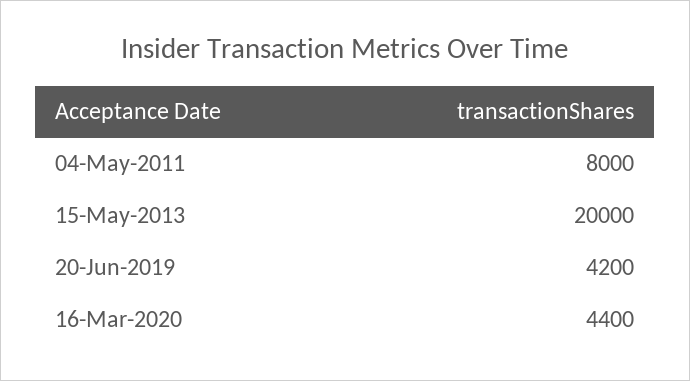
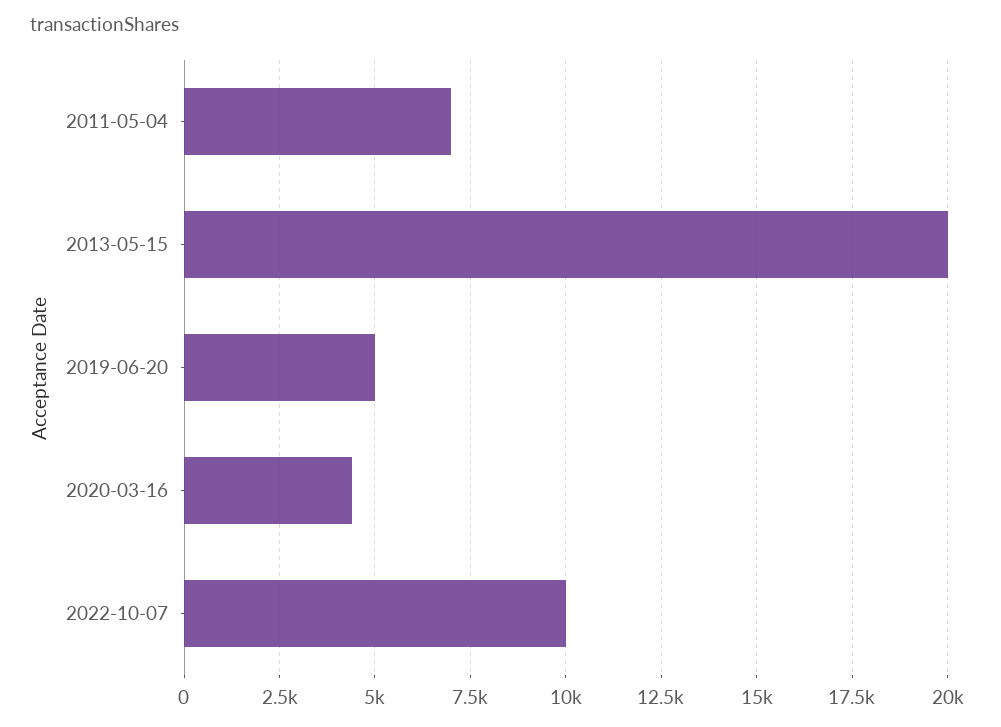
04-May-2011: 8000 -> 7000
20-Jun-2019: 4200 -> 5000
2022-10-07: none -> 10000

